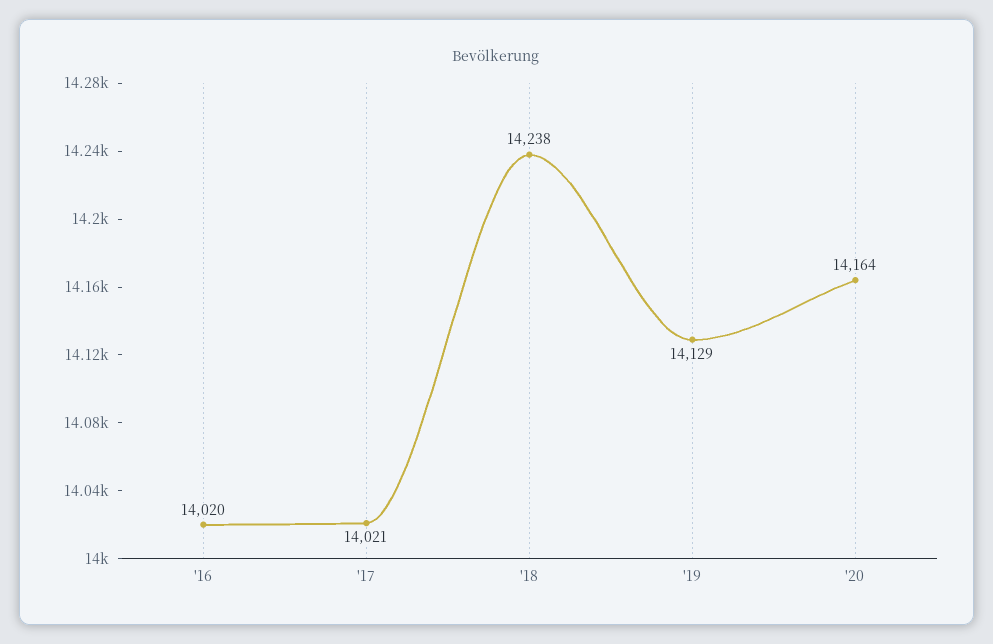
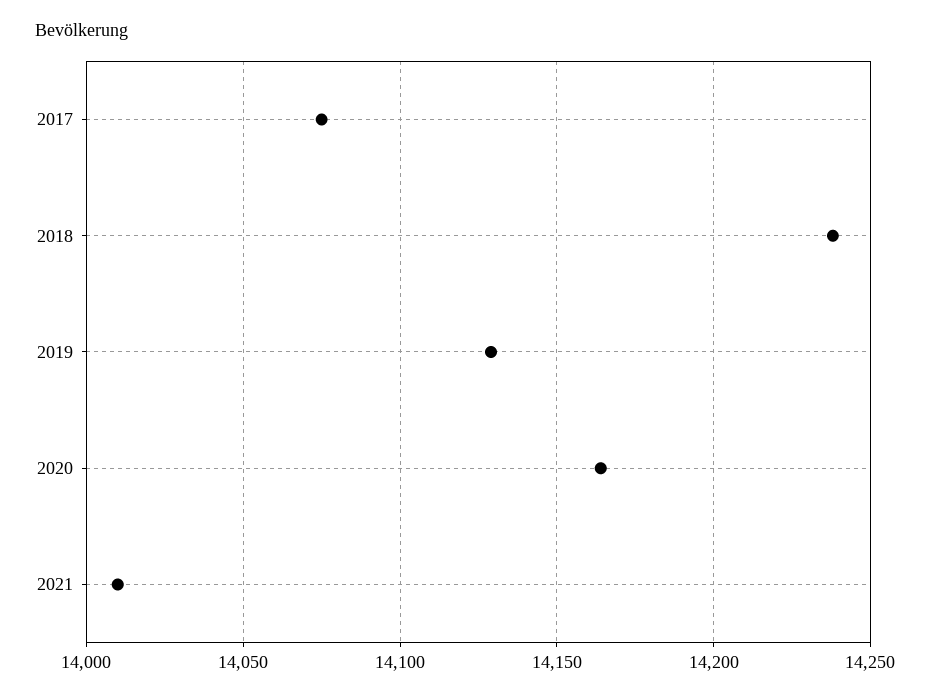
'16: 14020 -> none
'17: 14021 -> 14075
2021: none -> 14010

